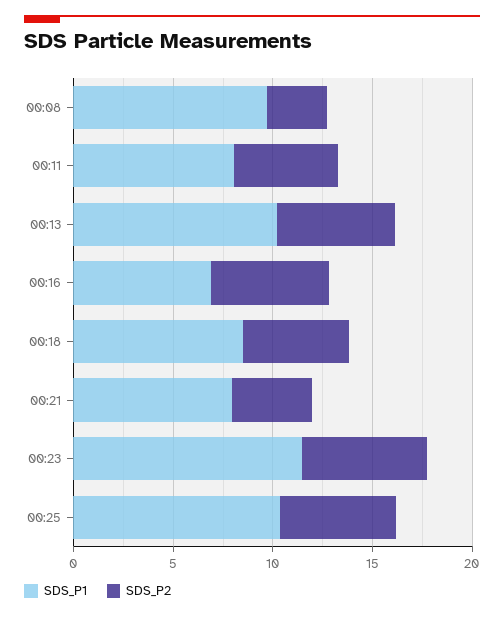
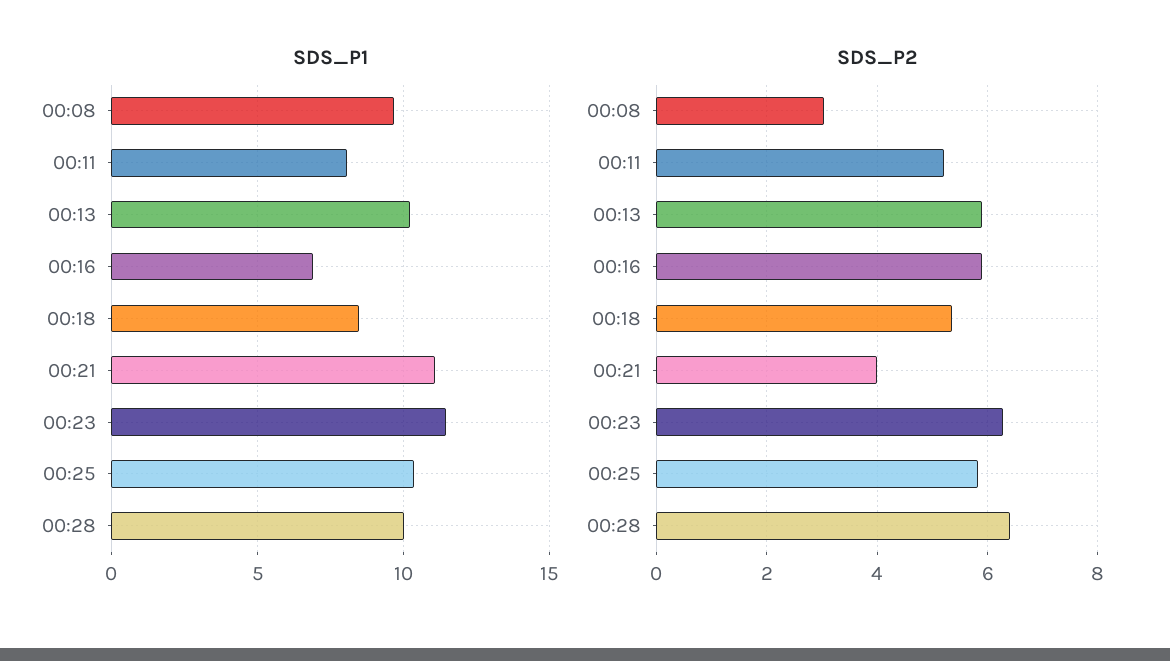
SDS_P1, 00:21: 8 -> 11
SDS_P1, 00:28: none -> 10
SDS_P2, 00:28: none -> 6.4

